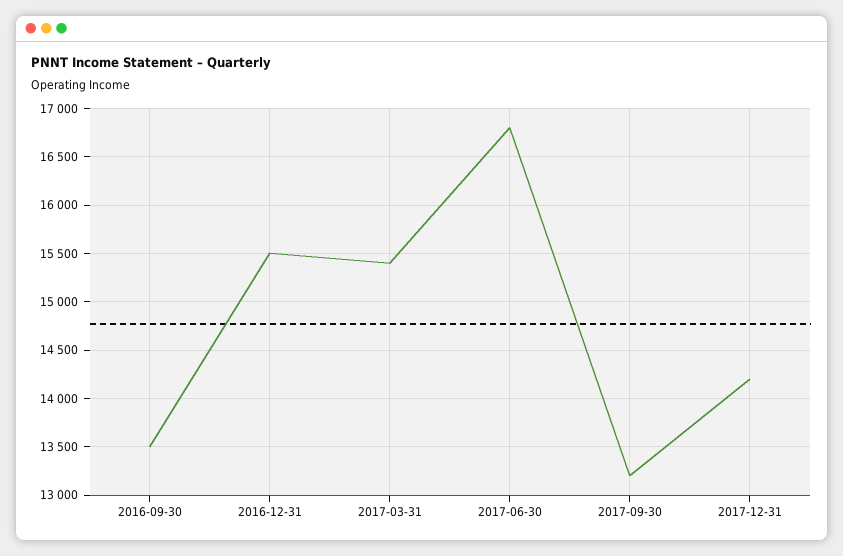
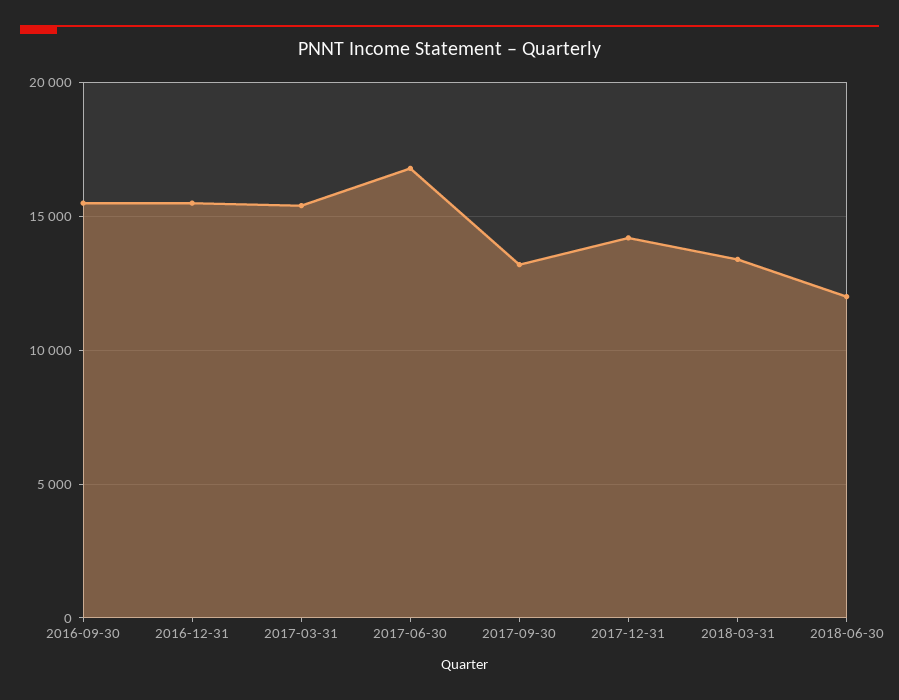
2016-09-30: 13500 -> 15500
2018-03-31: none -> 13500
2018-06-30: none -> 12000

